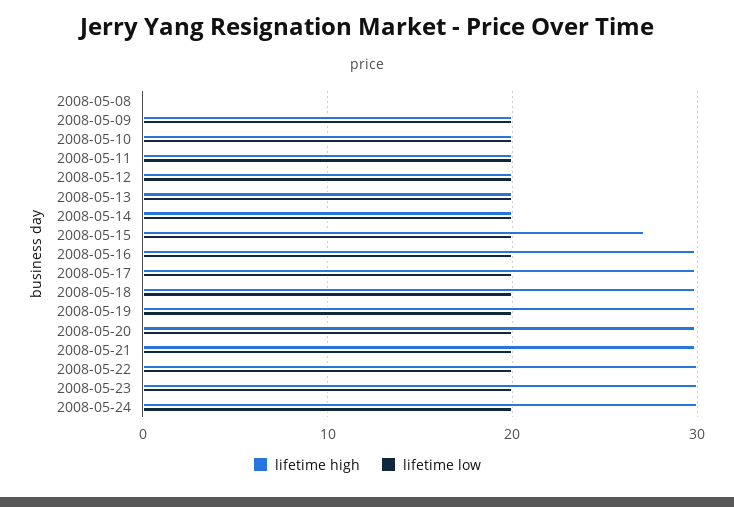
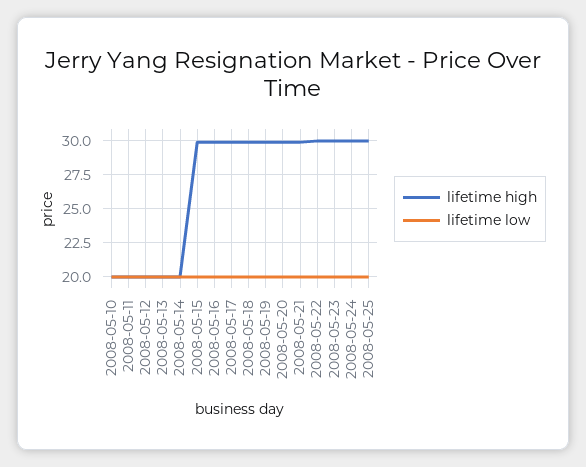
lifetime high, 2008-05-08: 0 -> none
lifetime low, 2008-05-08: 0 -> none
lifetime high, 2008-05-09: 20 -> none
lifetime low, 2008-05-09: 20 -> none
lifetime high, 2008-05-15: 27 -> 30
lifetime high, 2008-05-25: none -> 30
lifetime low, 2008-05-25: none -> 20

